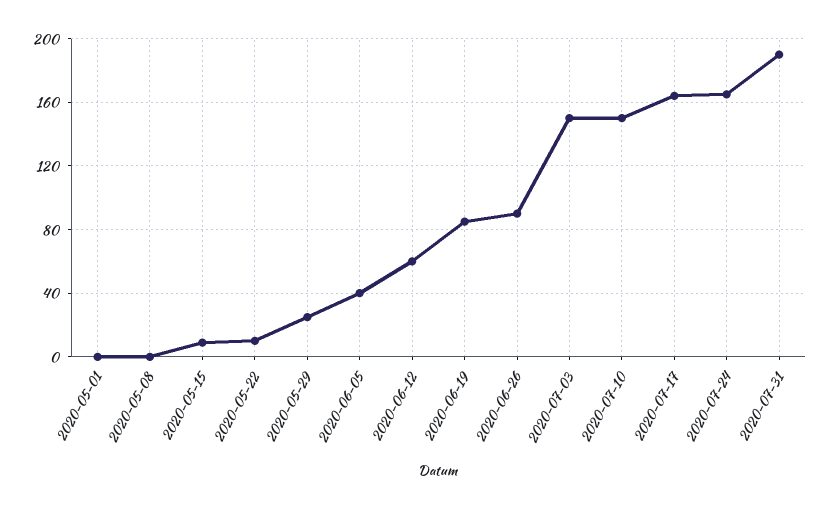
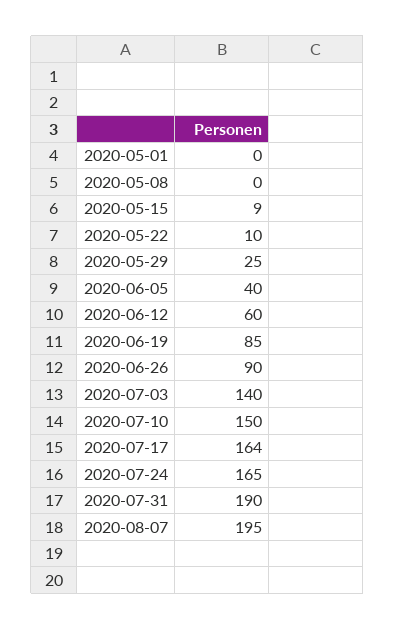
2020-07-03: 150 -> 140
2020-08-07: none -> 195

